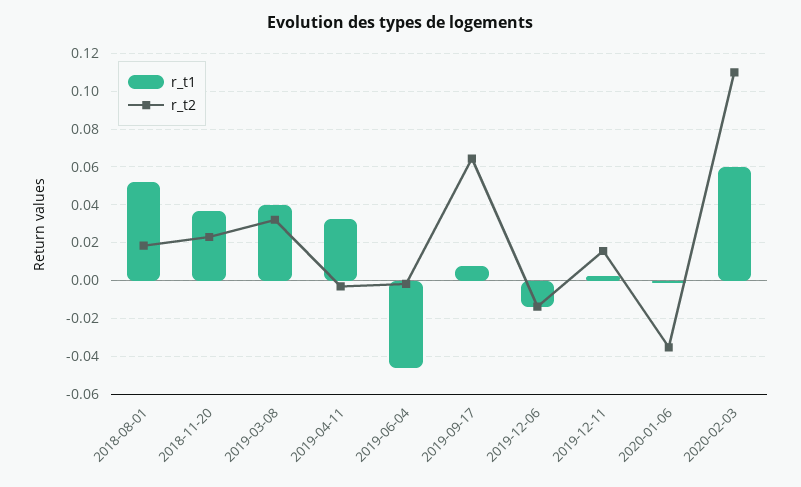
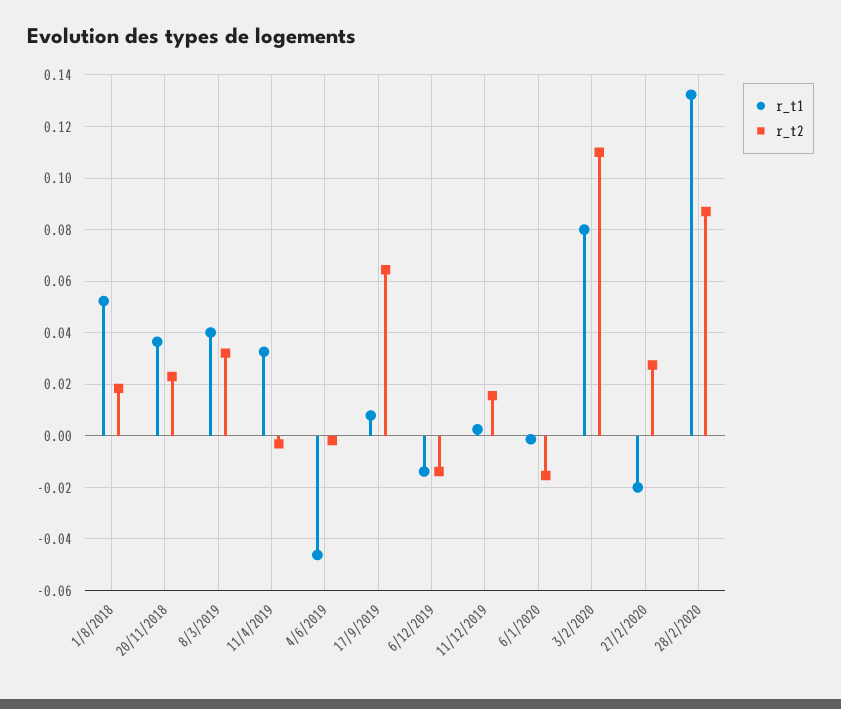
r_t2, 2020-01-06: -0.035 -> -0.015
r_t1, 2020-02-03: 0.06 -> 0.08
r_t1, 27/2/2020: none -> -0.02
r_t2, 27/2/2020: none -> 0.0275
r_t1, 28/2/2020: none -> 0.1325
r_t2, 28/2/2020: none -> 0.0875

